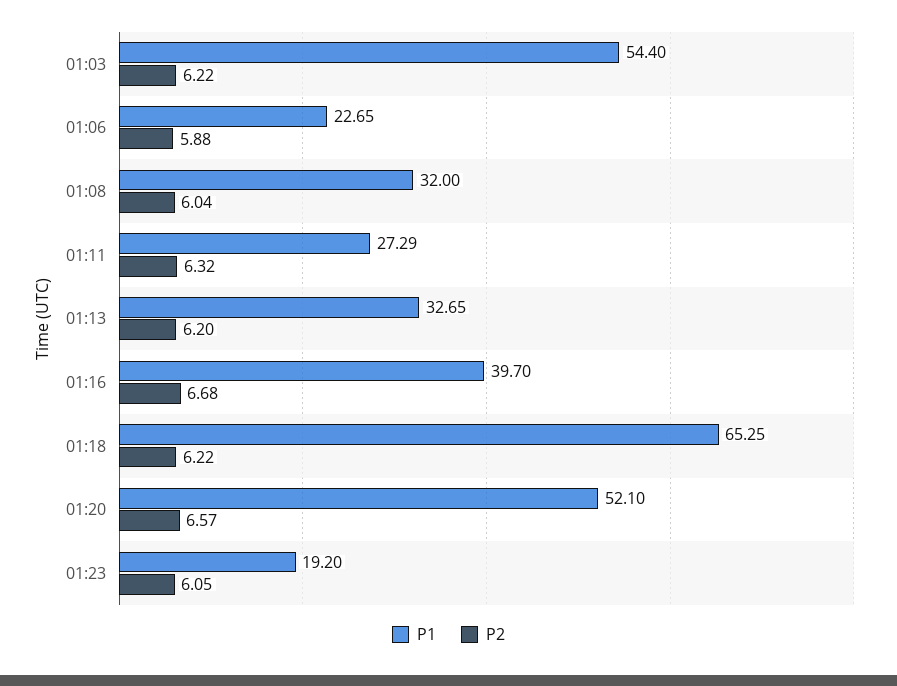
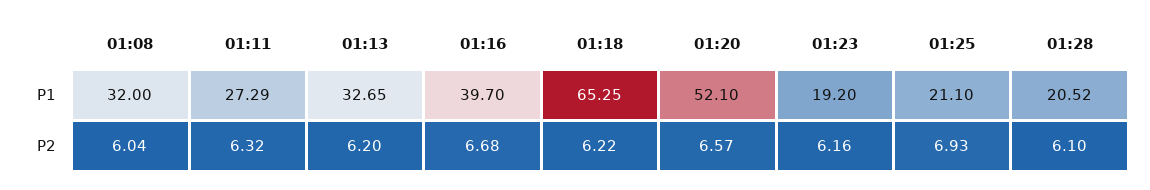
P1, 01:03: 54.4 -> none
P2, 01:03: 6.22 -> none
P1, 01:06: 22.65 -> none
P2, 01:06: 5.88 -> none
P2, 01:23: 6.05 -> 6.16
P1, 01:25: none -> 21.1
P1, 01:28: none -> 20.52
P2, 01:25: none -> 6.93
P2, 01:28: none -> 6.1

